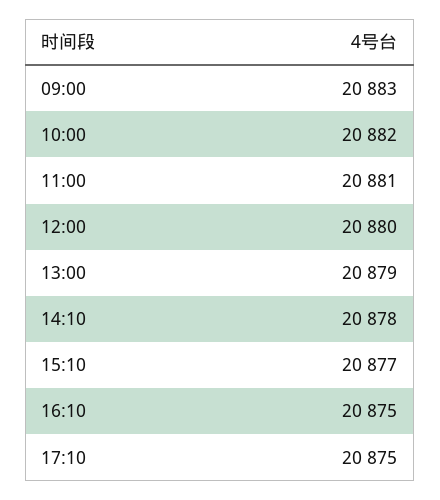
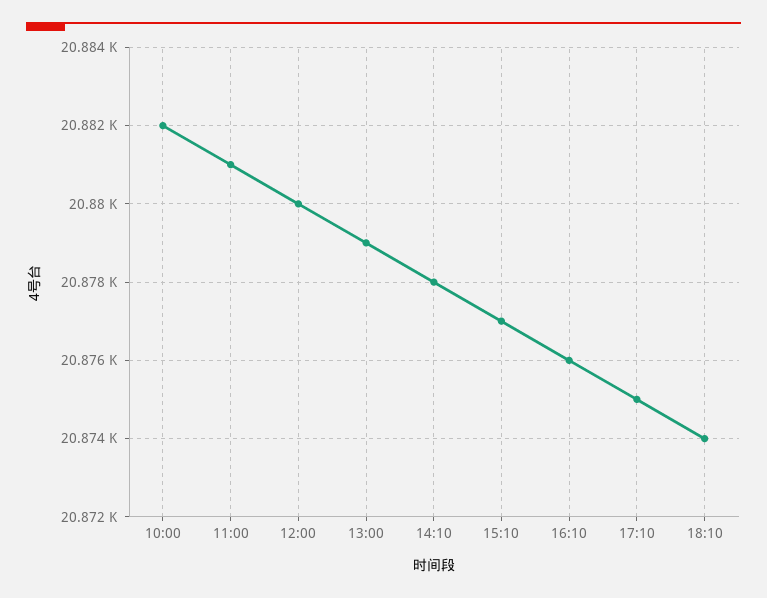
09:00: 20883 -> none
16:10: 20875 -> 20876
18:10: none -> 20874

